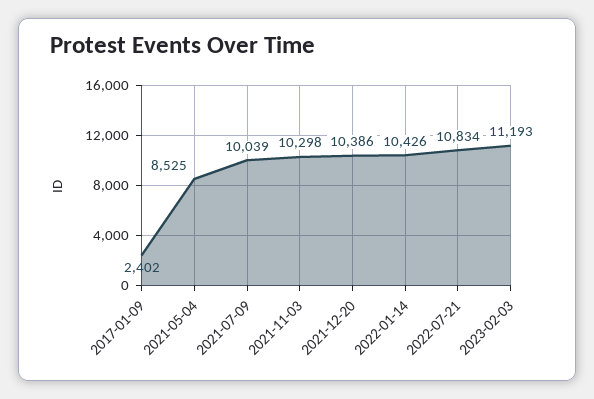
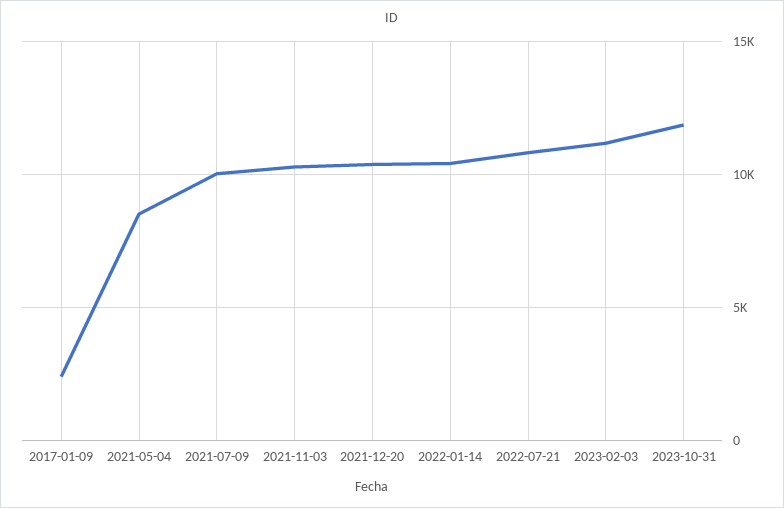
2023-10-31: none -> 12000

